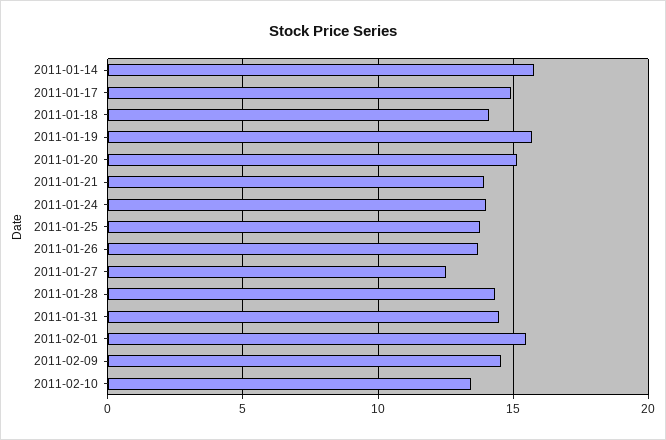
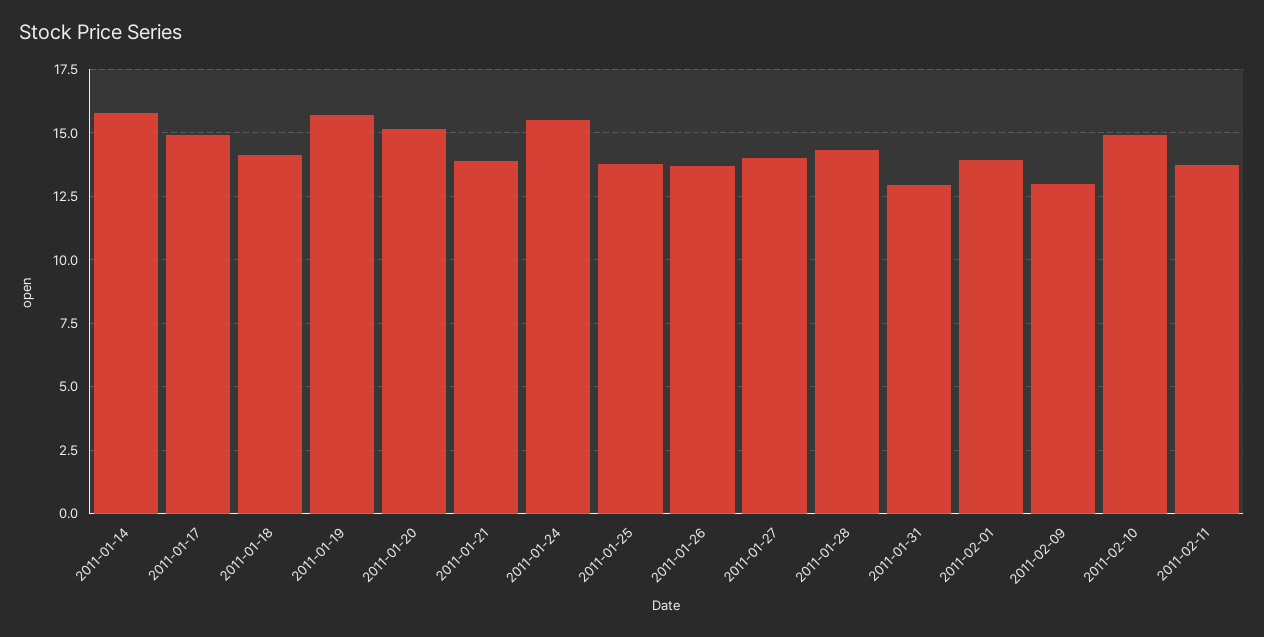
2011-01-24: 14 -> 15.5
2011-01-27: 12.5 -> 14
2011-01-31: 14.5 -> 13
2011-02-01: 15.5 -> 14
2011-02-09: 14.5 -> 13
2011-02-10: 13.5 -> 15
2011-02-11: none -> 13.75

